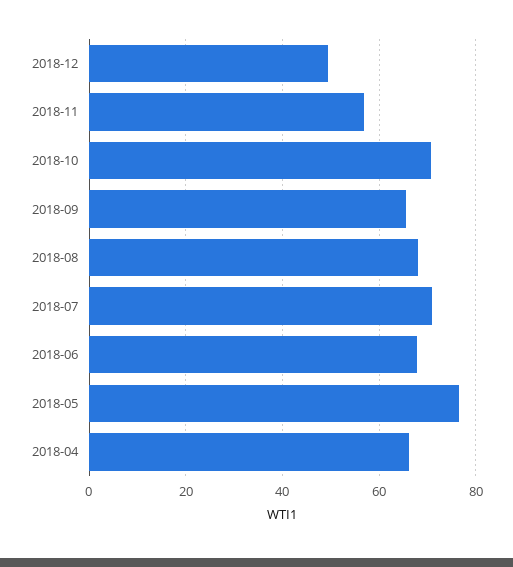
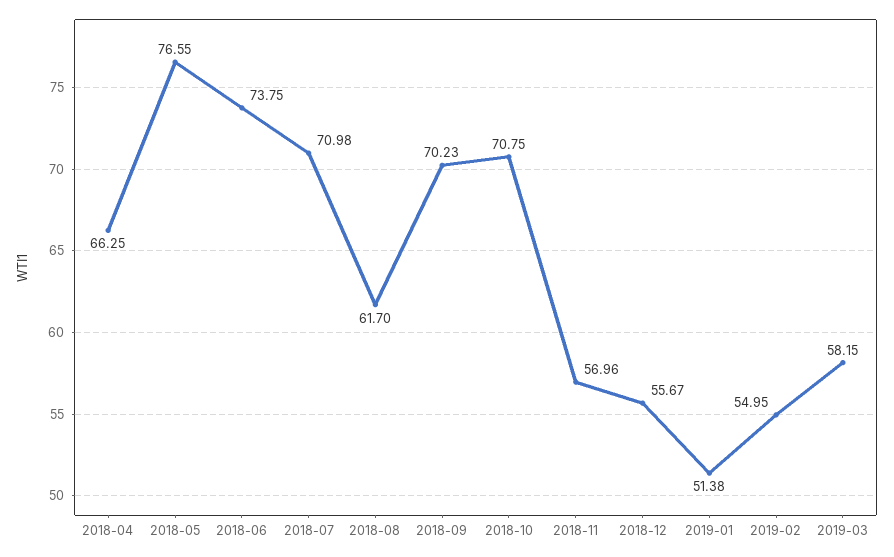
2018-12: 50 -> 55.67
2018-09: 66 -> 70.23
2018-08: 68 -> 61.7
2018-06: 68 -> 73.75
2019-01: none -> 51.38
2019-02: none -> 54.95
2019-03: none -> 58.15

